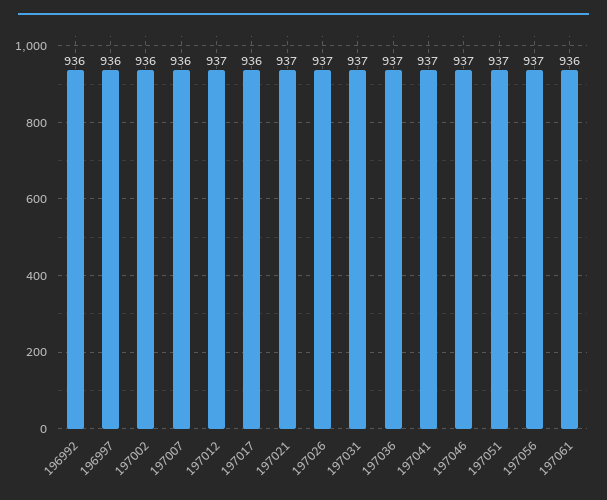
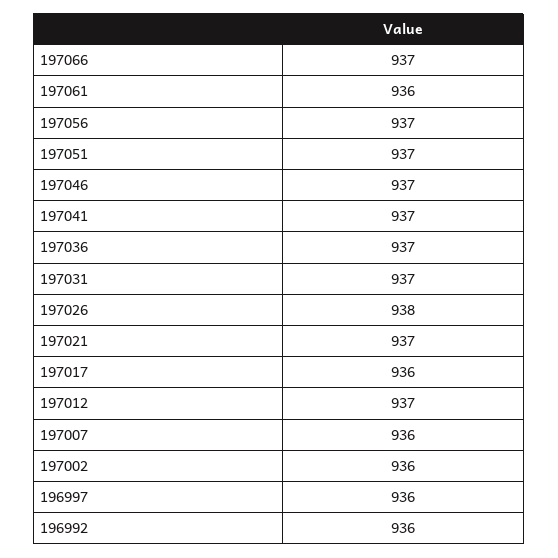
197026: 937 -> 938
197066: none -> 937

